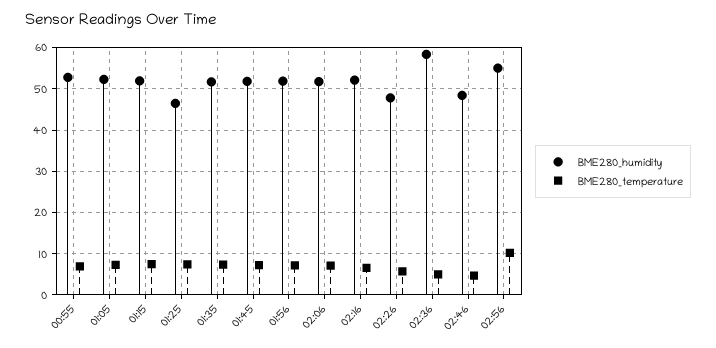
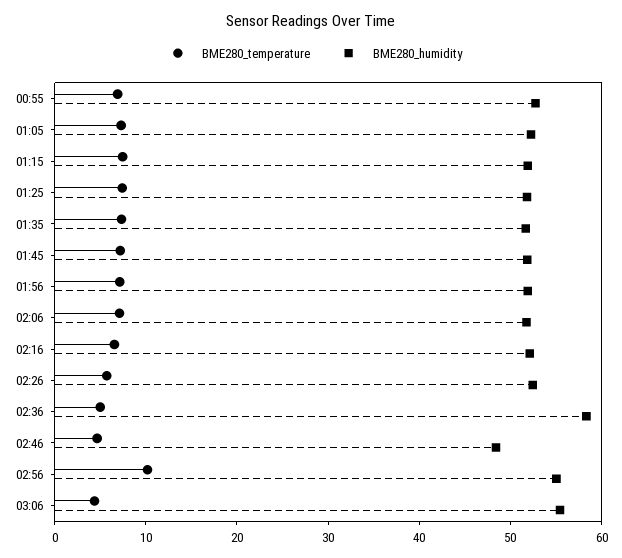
BME280_humidity, 01:25: 46 -> 52
BME280_humidity, 02:26: 48 -> 52
BME280_temperature, 03:06: none -> 4
BME280_humidity, 03:06: none -> 56

